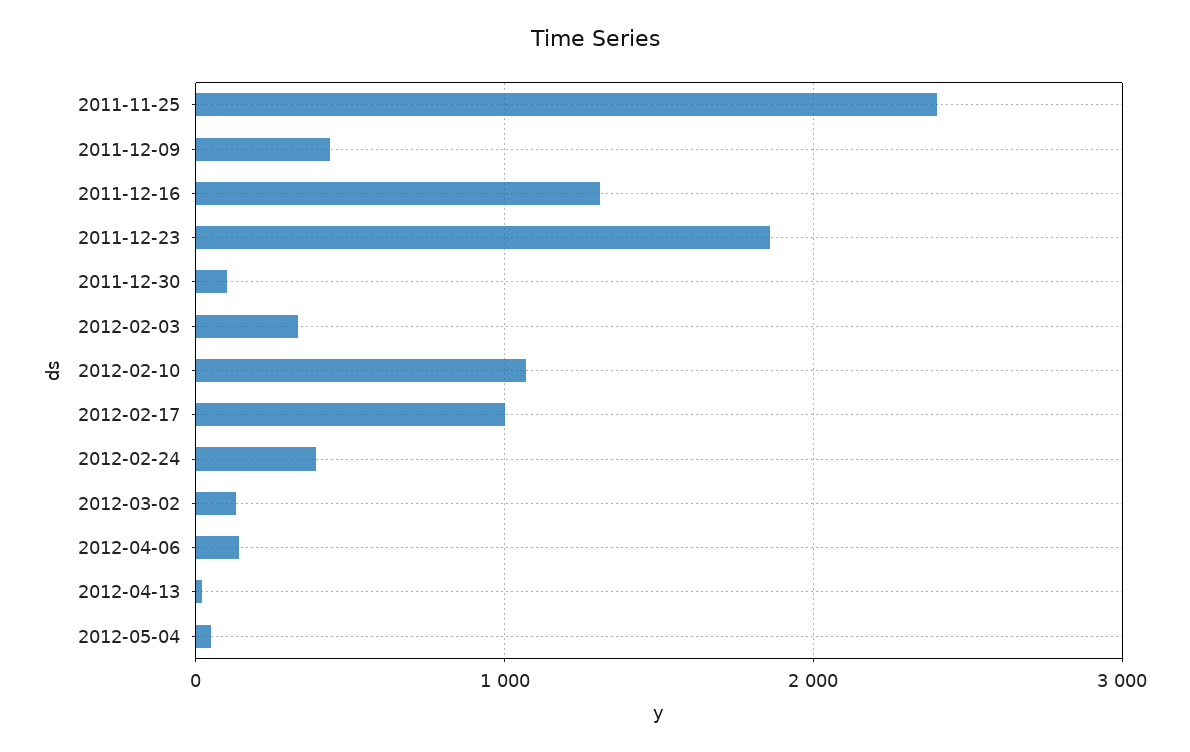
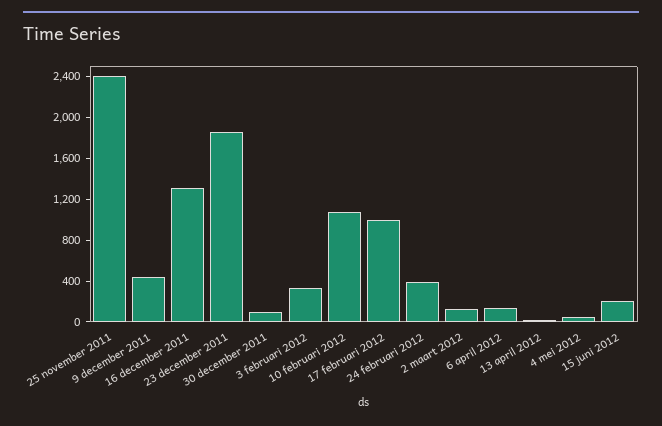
15 juni 2012: none -> 200

